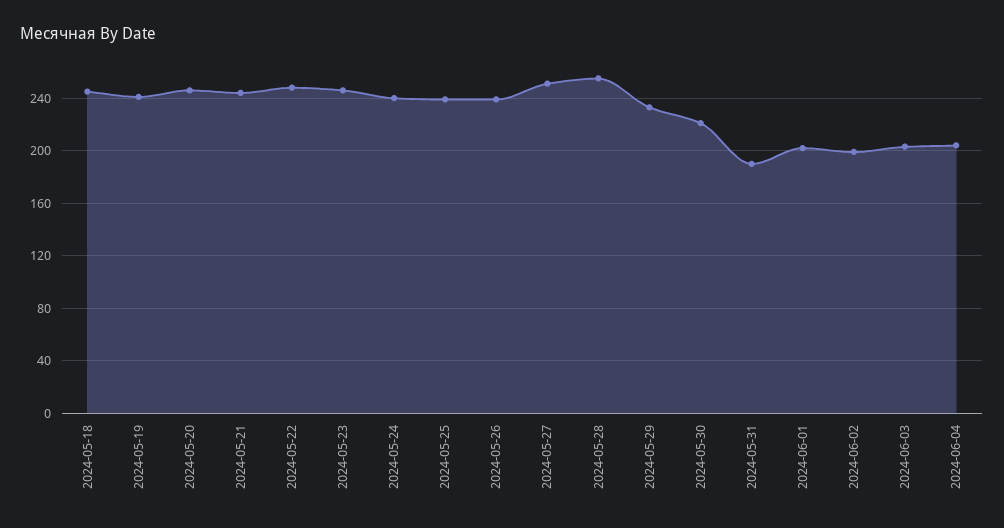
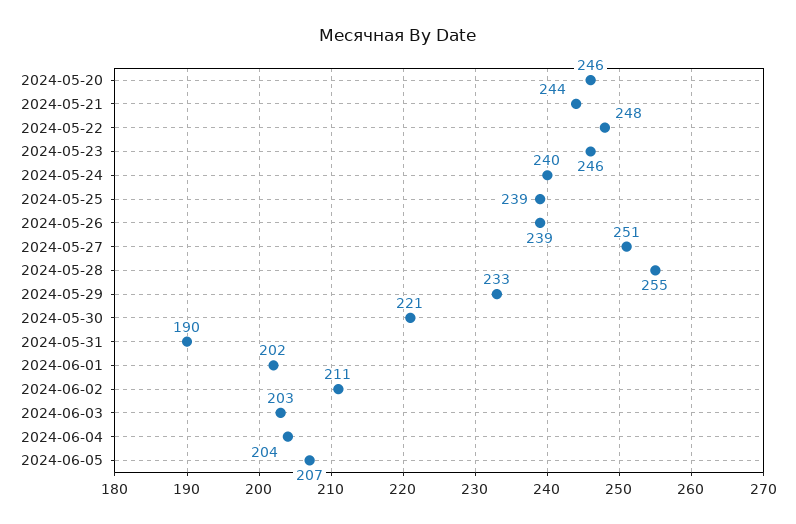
2024-05-18: 245 -> none
2024-05-19: 240 -> none
2024-06-02: 200 -> 211
2024-06-05: none -> 207

